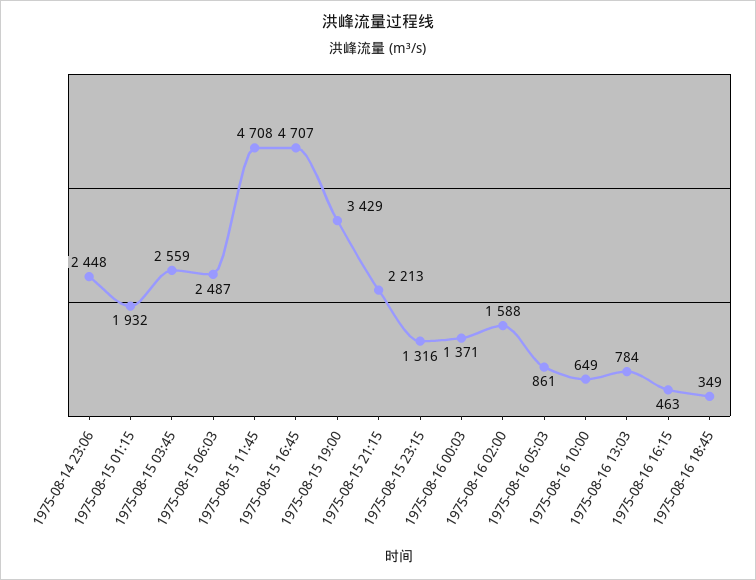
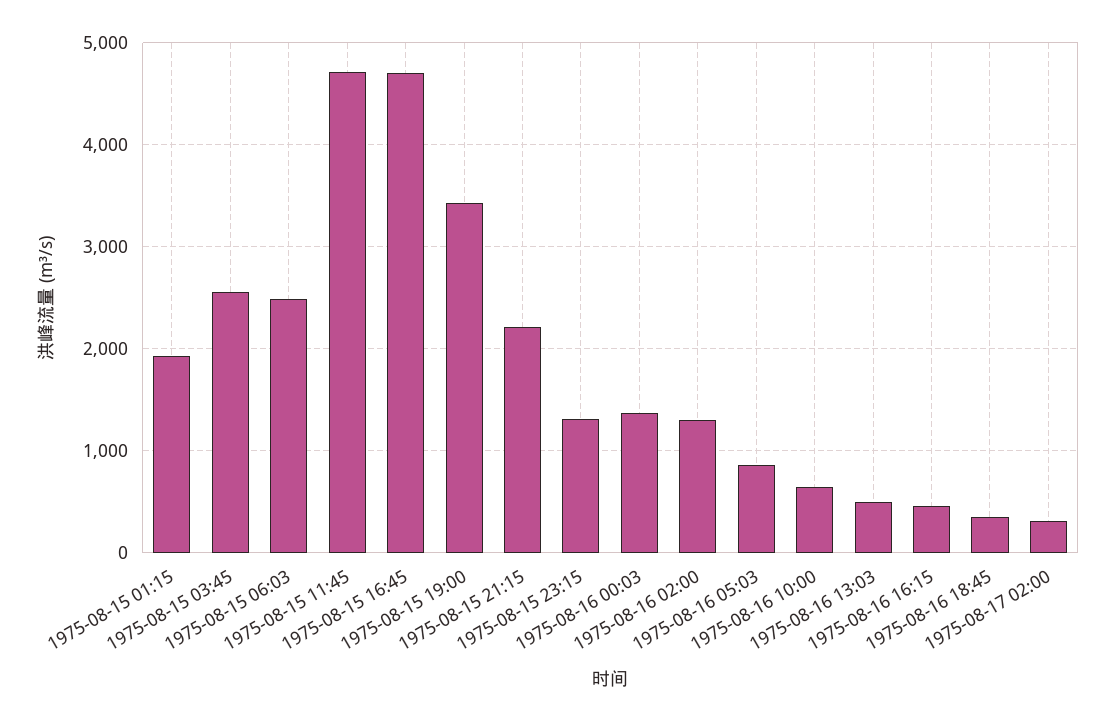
1975-08-14 23:06: 2448 -> none
1975-08-16 02:00: 1588 -> 1300
1975-08-16 13:03: 784 -> 500
1975-08-17 02:00: none -> 300

